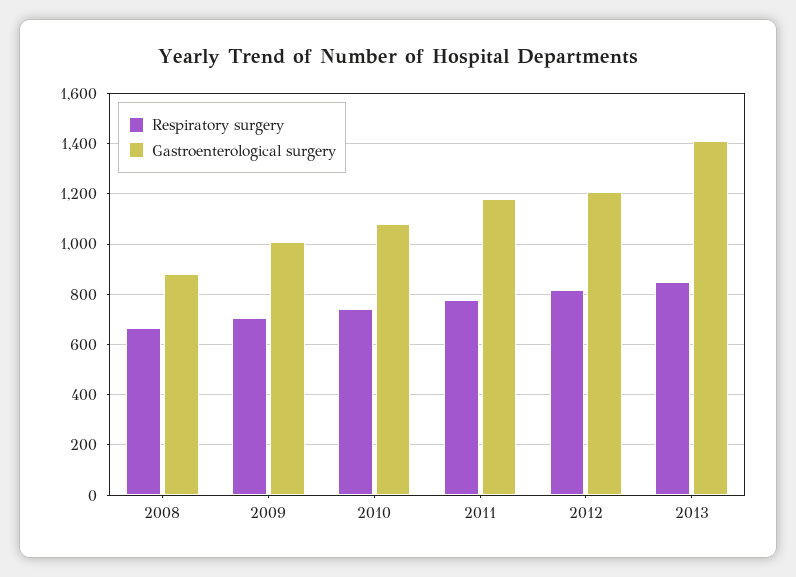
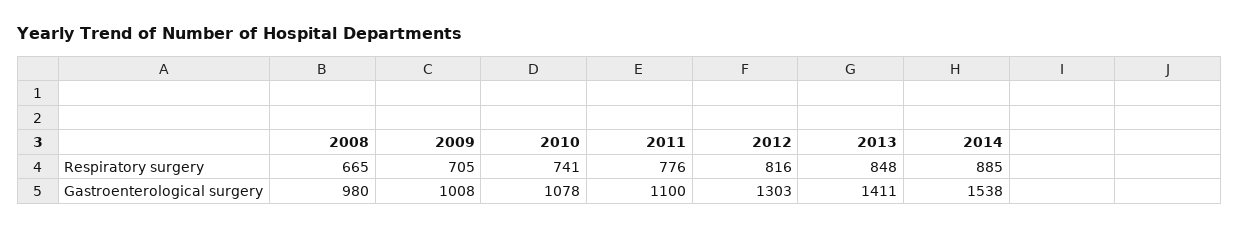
Gastroenterological surgery, 2008: 875 -> 980
Gastroenterological surgery, 2011: 1175 -> 1100
Gastroenterological surgery, 2012: 1200 -> 1303
Respiratory surgery, 2014: none -> 885
Gastroenterological surgery, 2014: none -> 1538

